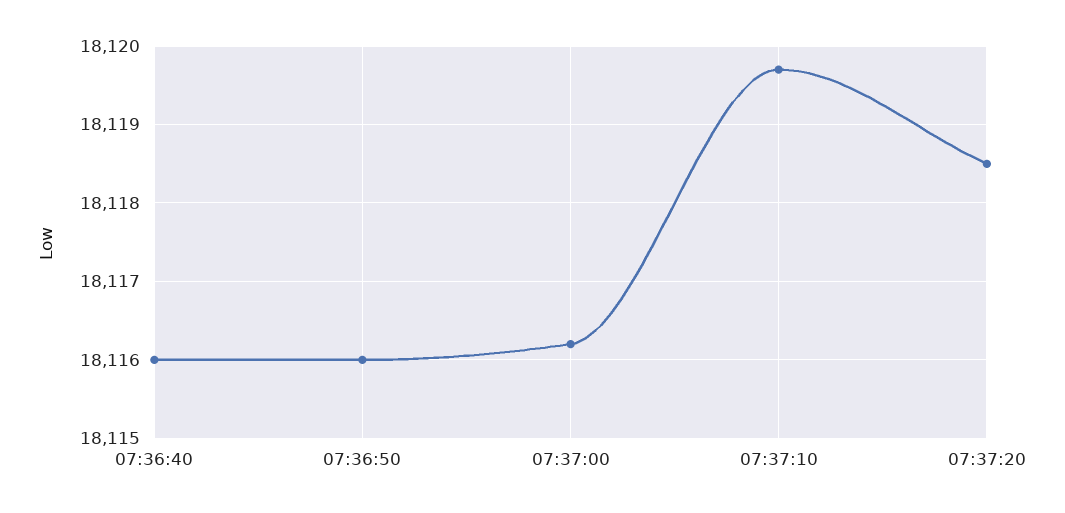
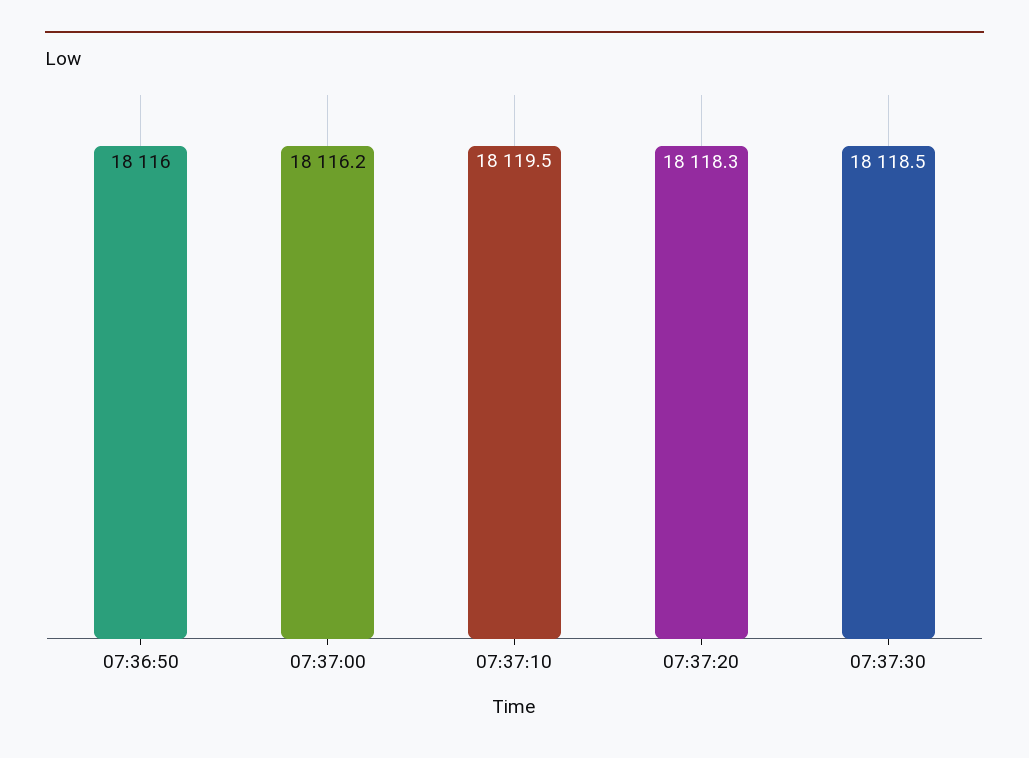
07:36:40: 18116 -> none
07:37:10: 18119.7 -> 18119.5
07:37:20: 18118.5 -> 18118.3
07:37:30: none -> 18118.5

